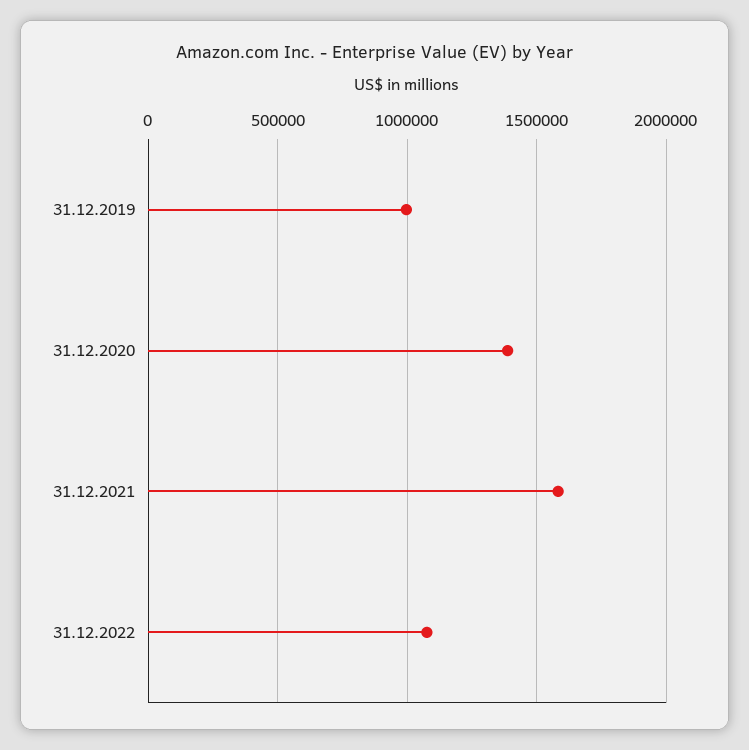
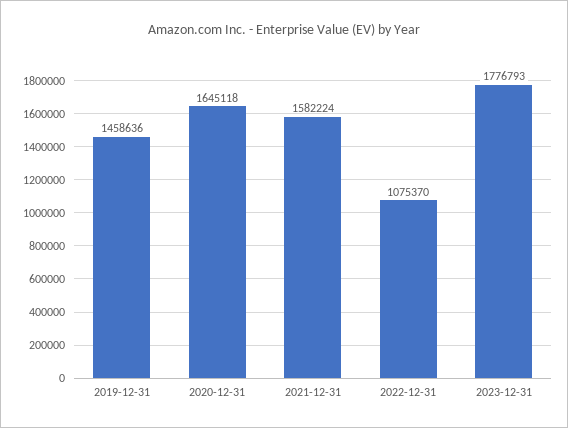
31.12.2019: 1000000 -> 1458636
31.12.2020: 1400000 -> 1645118
2023-12-31: none -> 1776793

